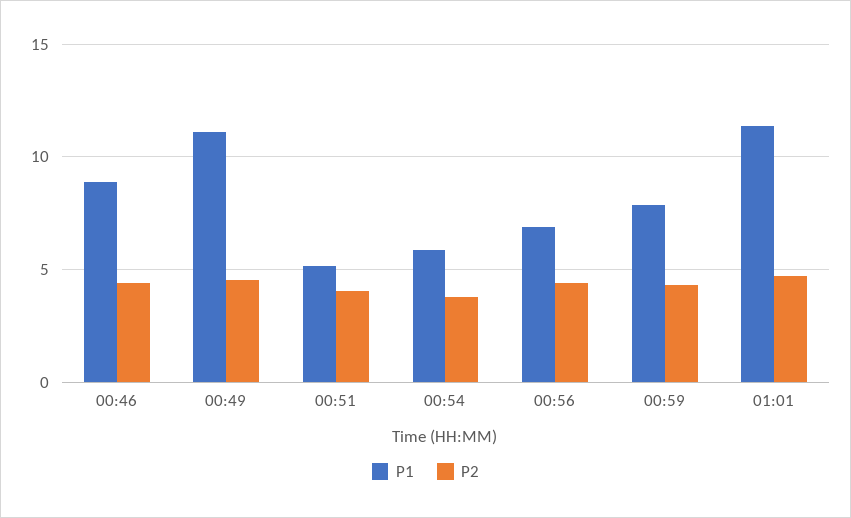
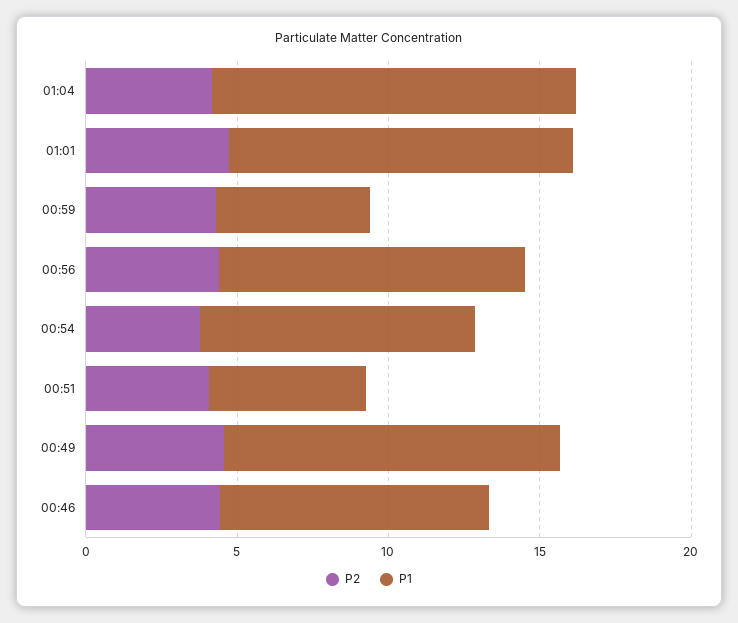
P1, 00:54: 6 -> 9
P1, 00:56: 7 -> 10
P1, 00:59: 8 -> 5
P2, 01:04: none -> 4
P1, 01:04: none -> 12

